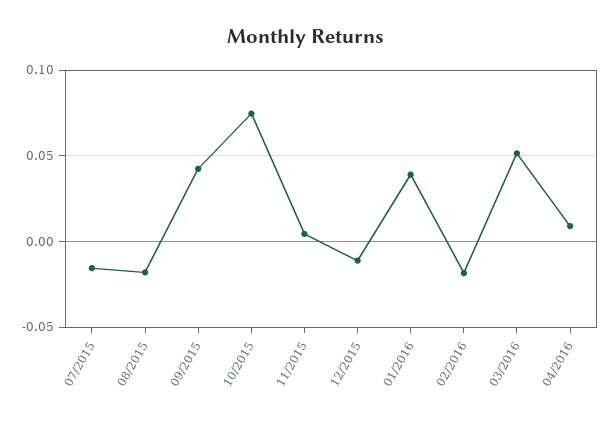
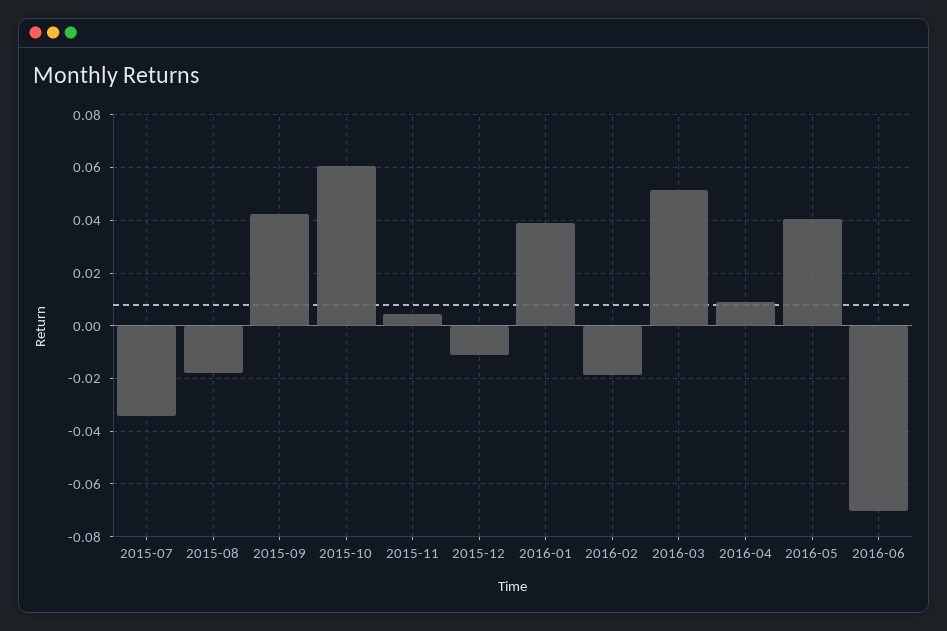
07/2015: -0.015 -> -0.035
10/2015: 0.075 -> 0.06
2016-05: none -> 0.04
2016-06: none -> -0.07

